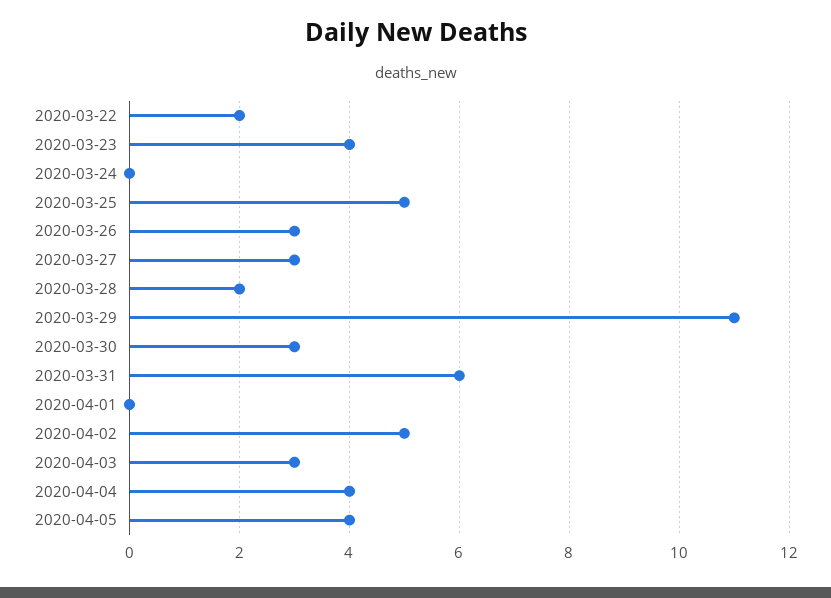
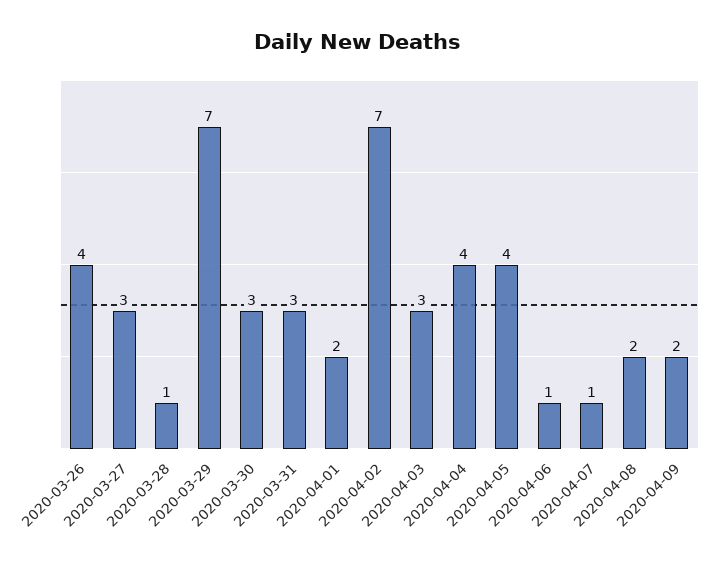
2020-03-22: 2 -> none
2020-03-23: 4 -> none
2020-03-24: 0 -> none
2020-03-25: 5 -> none
2020-03-26: 3 -> 4
2020-03-28: 2 -> 1
2020-03-29: 11 -> 7
2020-03-31: 6 -> 3
2020-04-01: 0 -> 2
2020-04-02: 5 -> 7
2020-04-06: none -> 1
2020-04-07: none -> 1
2020-04-08: none -> 2
2020-04-09: none -> 2

